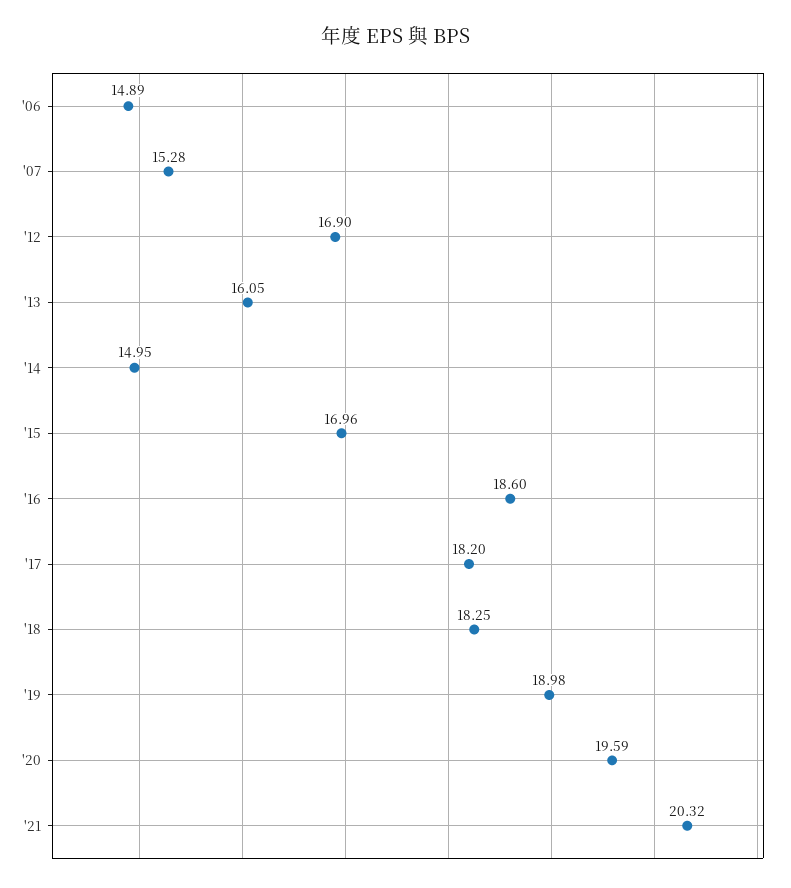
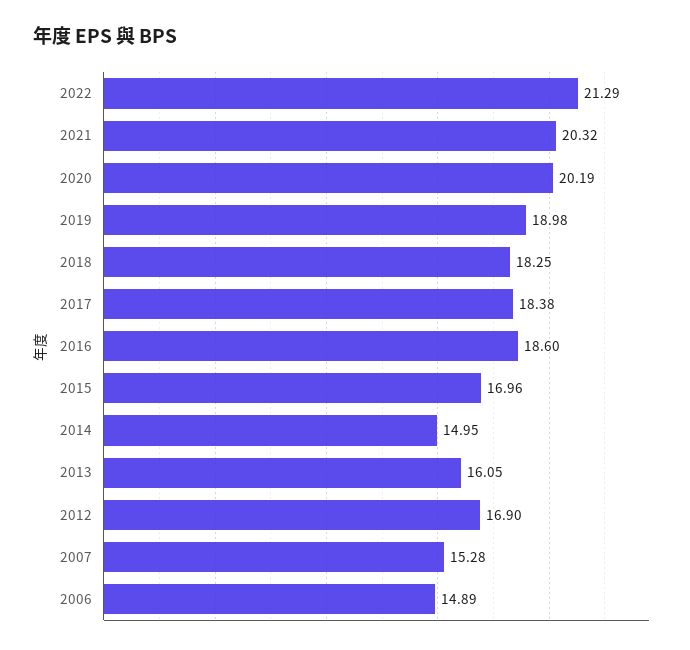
'17: 18.2 -> 18.38
'20: 19.59 -> 20.19
2022: none -> 21.29

